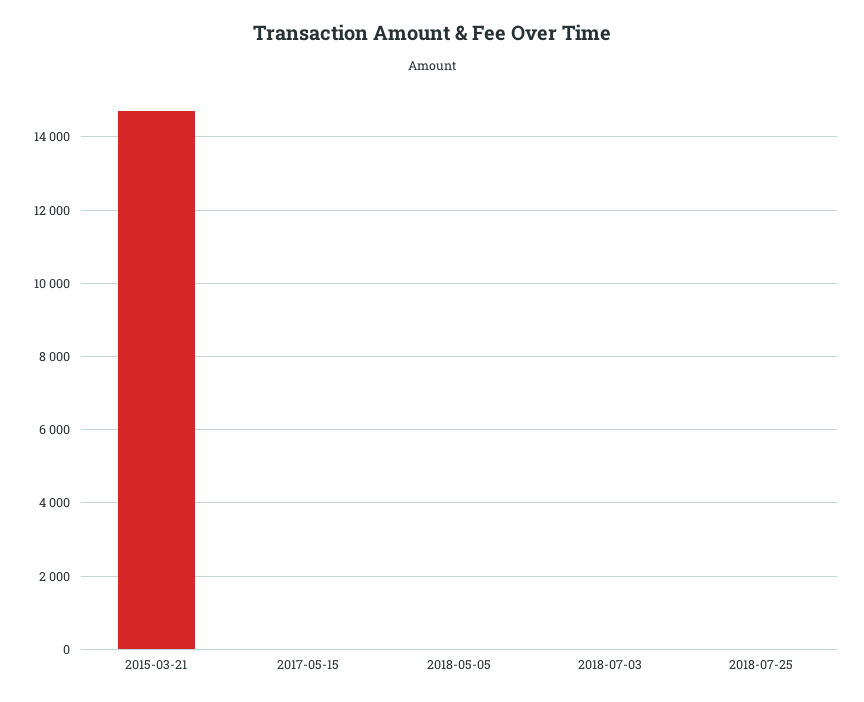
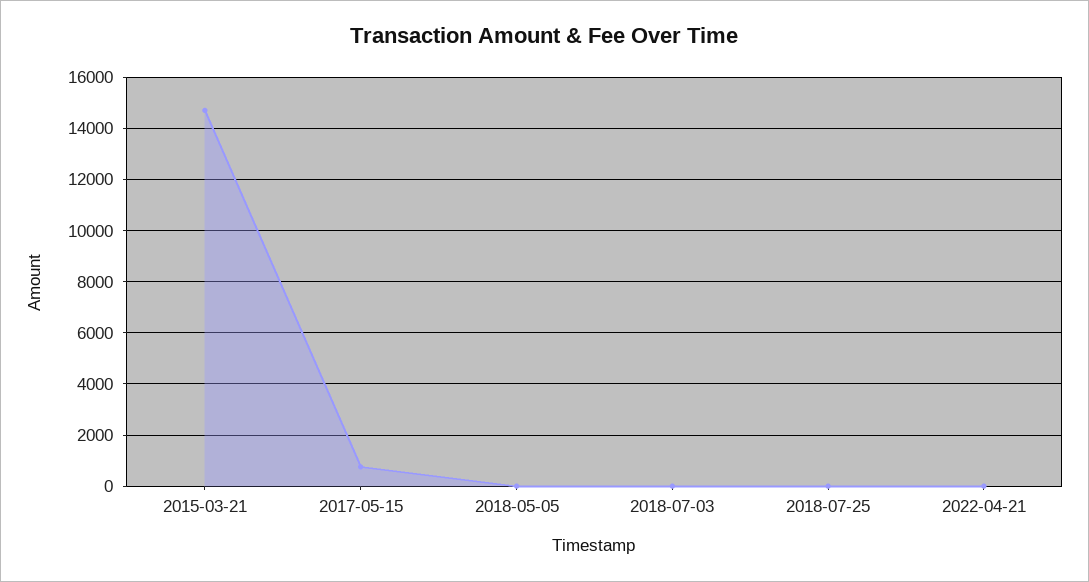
2017-05-15: 0 -> 750
2022-04-21: none -> 0

